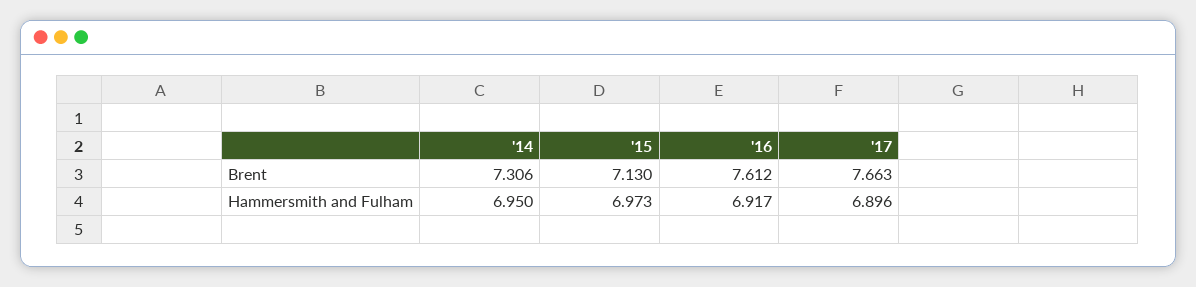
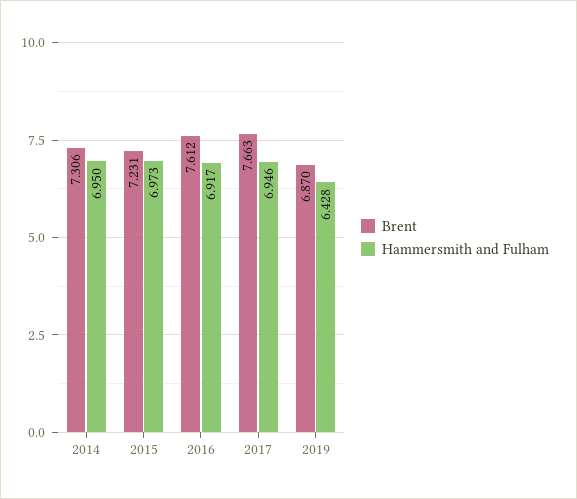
Brent, '15: 7.13 -> 7.231
Hammersmith and Fulham, '17: 6.896 -> 6.946
Brent, 2019: none -> 6.87
Hammersmith and Fulham, 2019: none -> 6.428

